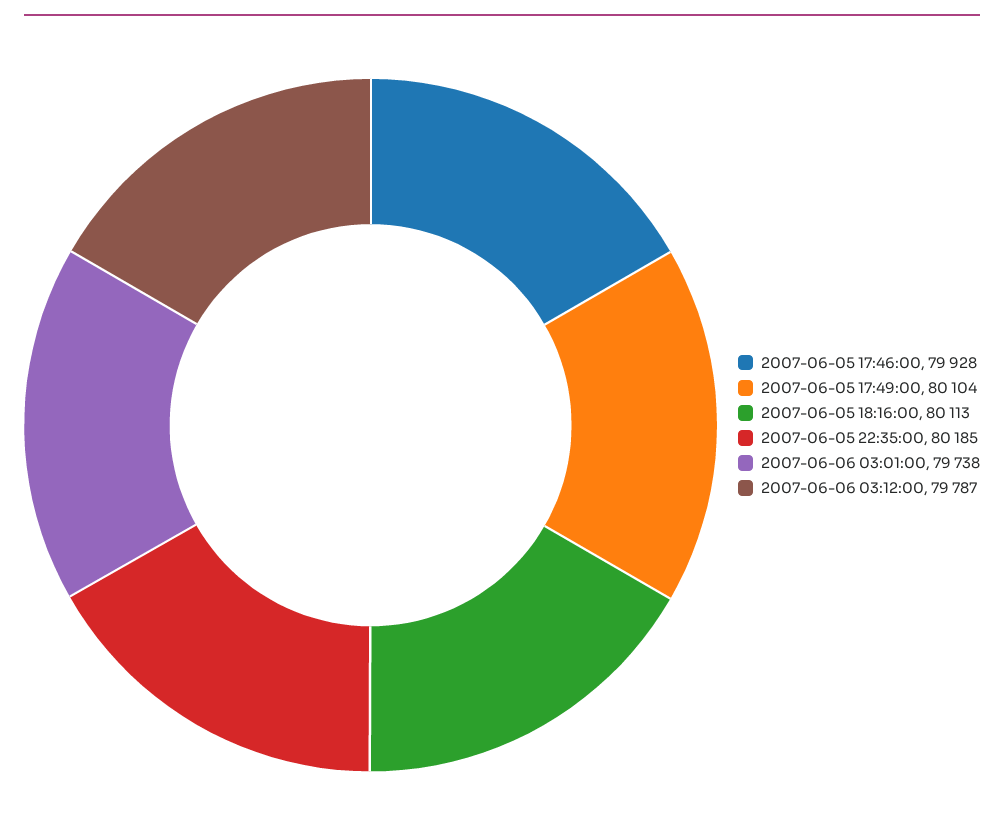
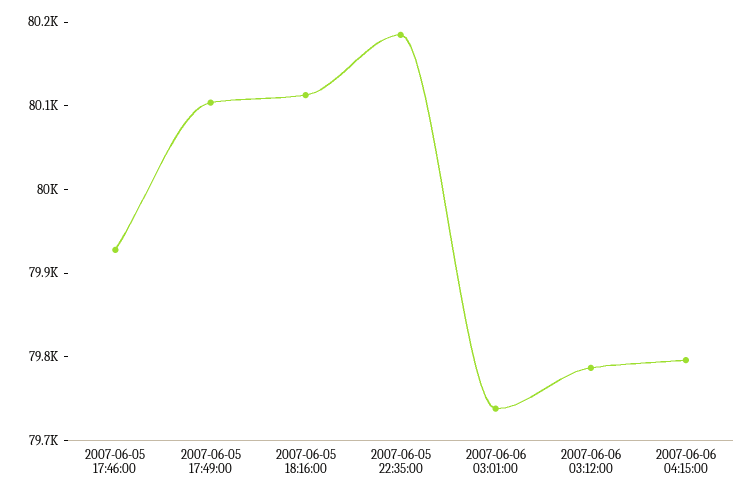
2007-06-06 04:15:00: none -> 79800

